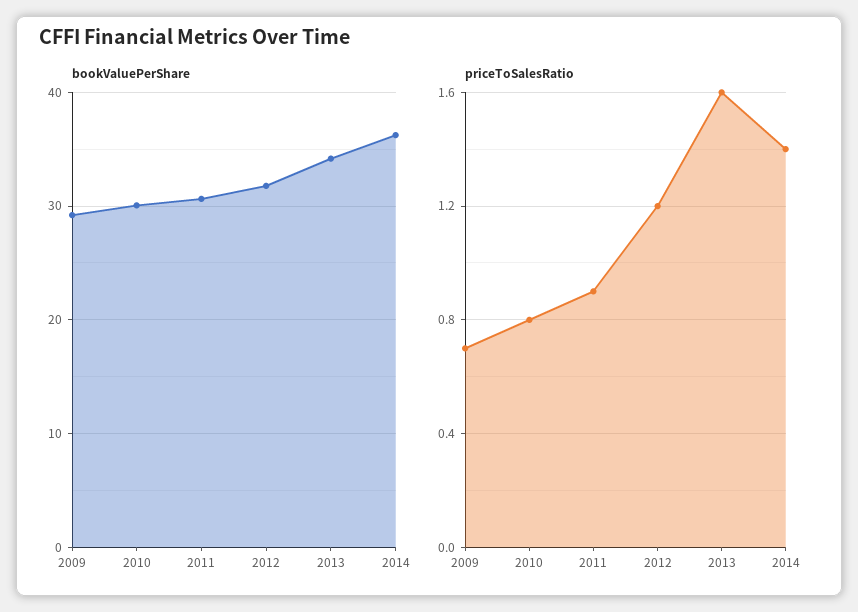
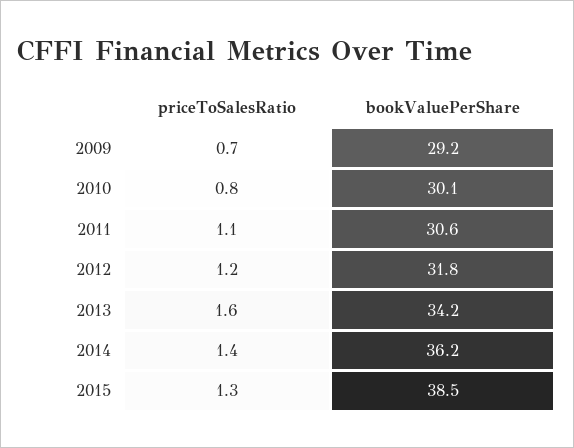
priceToSalesRatio, 2011: 0.9 -> 1.1
priceToSalesRatio, 2015: none -> 1.3
bookValuePerShare, 2015: none -> 38.5

